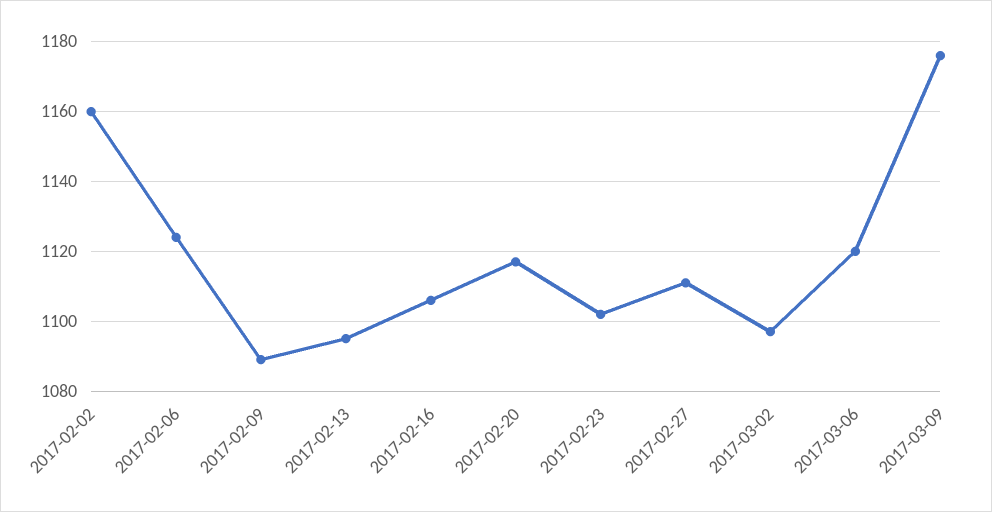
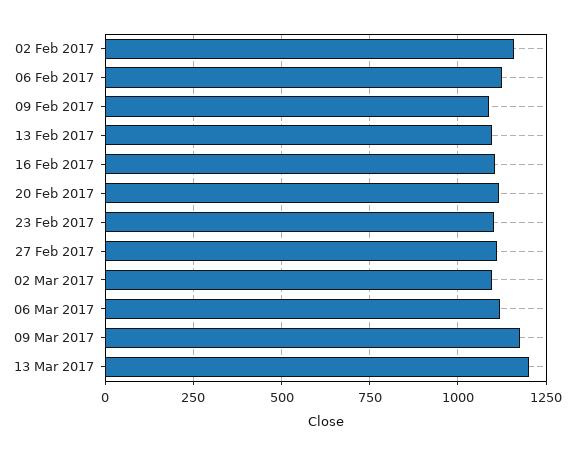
13 Mar 2017: none -> 1200

